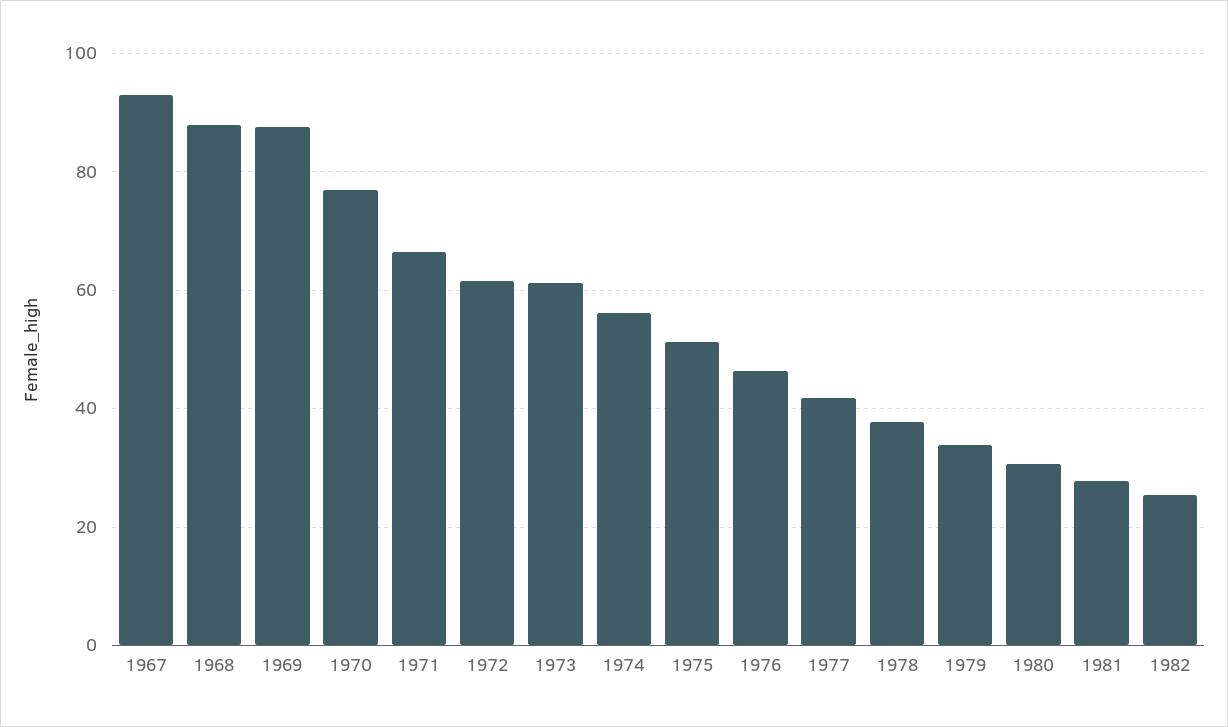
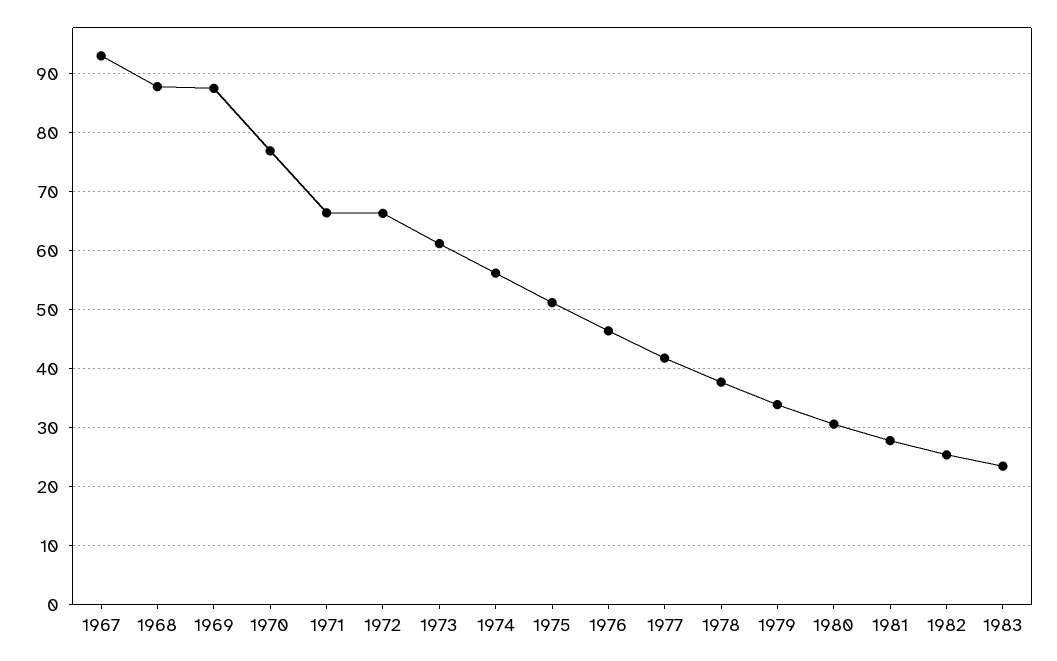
1972: 62 -> 66
1983: none -> 24

